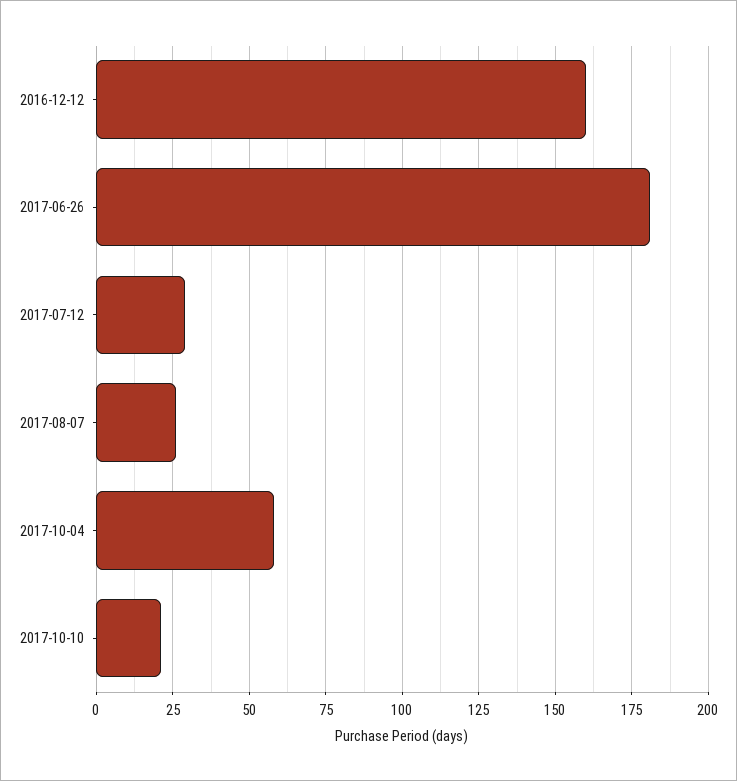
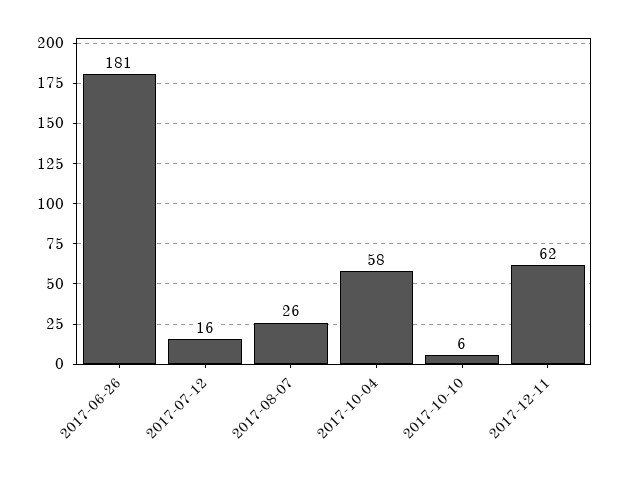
2016-12-12: 160 -> none
2017-07-12: 30 -> 16
2017-10-10: 20 -> 6
2017-12-11: none -> 62

